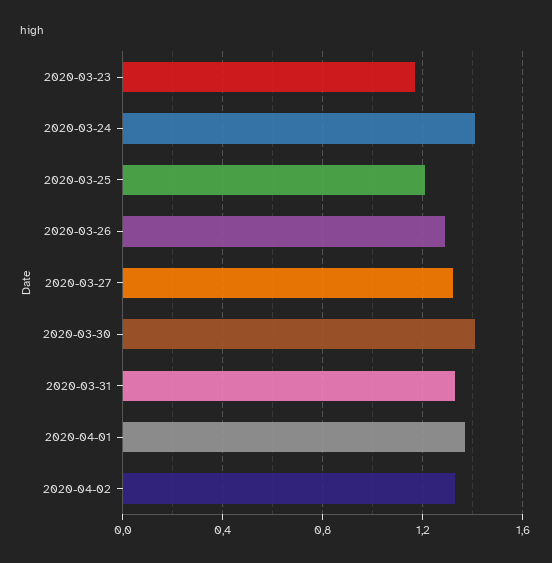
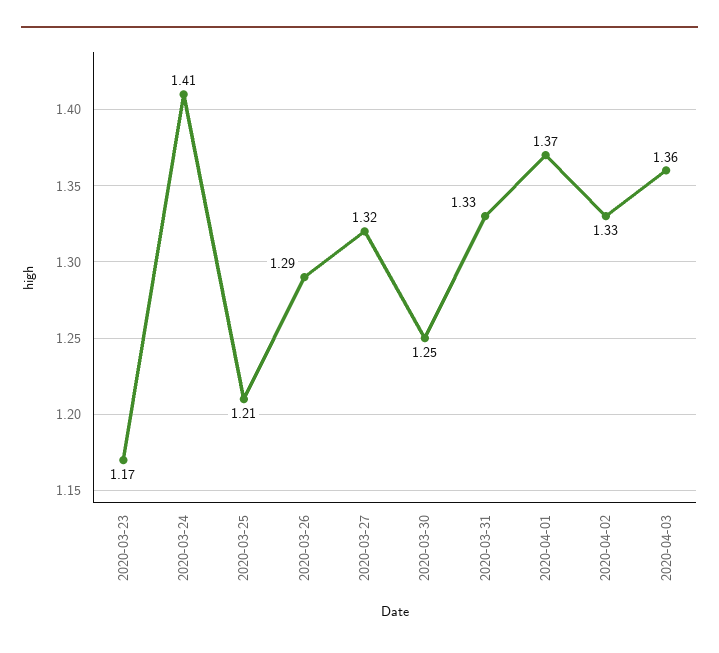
2020-03-30: 1.4 -> 1.25
2020-04-03: none -> 1.36

